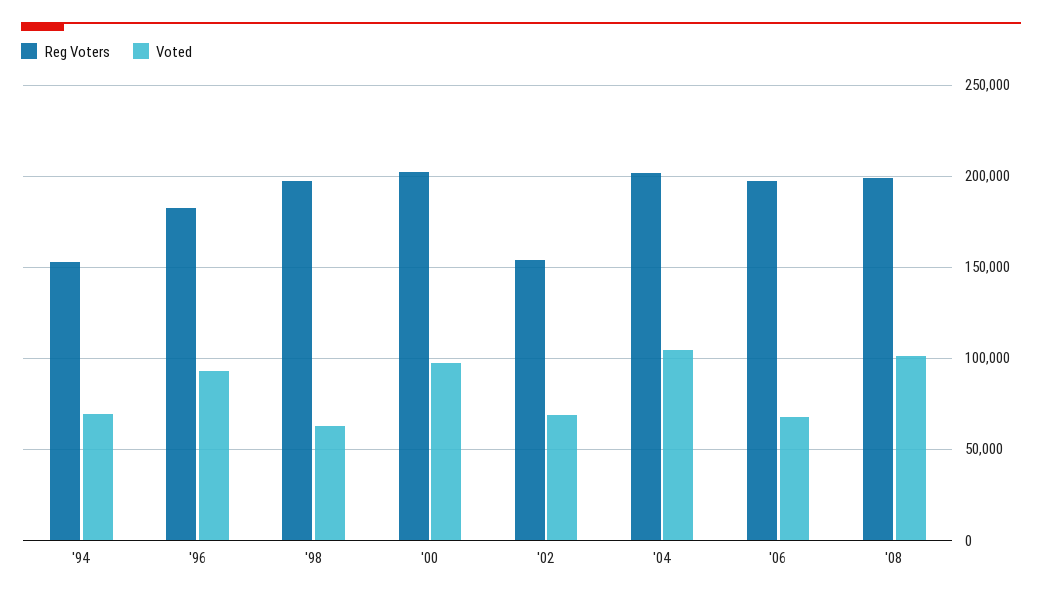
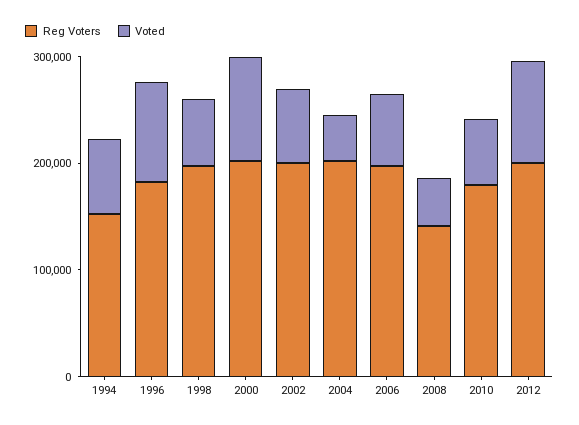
Reg Voters, '02: 155000 -> 200000
Voted, '04: 105000 -> 40000
Reg Voters, '08: 200000 -> 140000
Voted, '08: 100000 -> 40000
Reg Voters, 2010: none -> 180000
Voted, 2010: none -> 60000
Reg Voters, 2012: none -> 200000
Voted, 2012: none -> 100000

